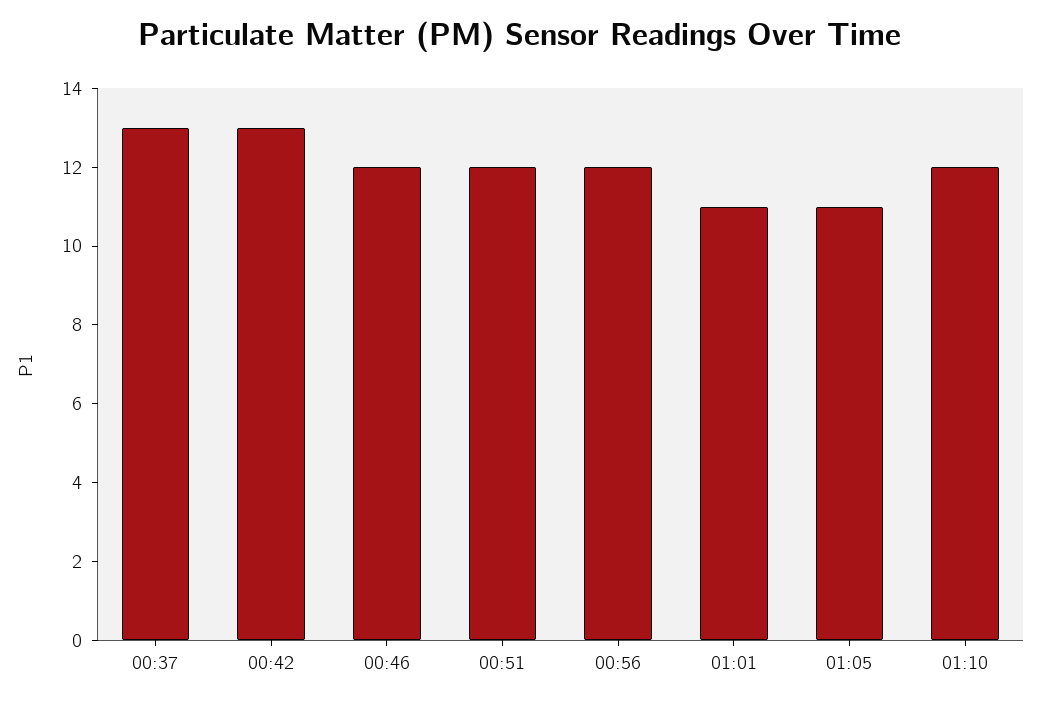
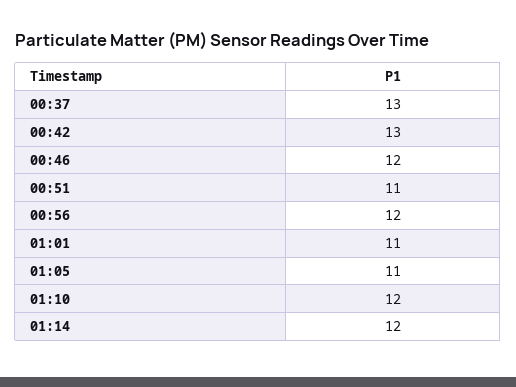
00:51: 12 -> 11
01:14: none -> 12

